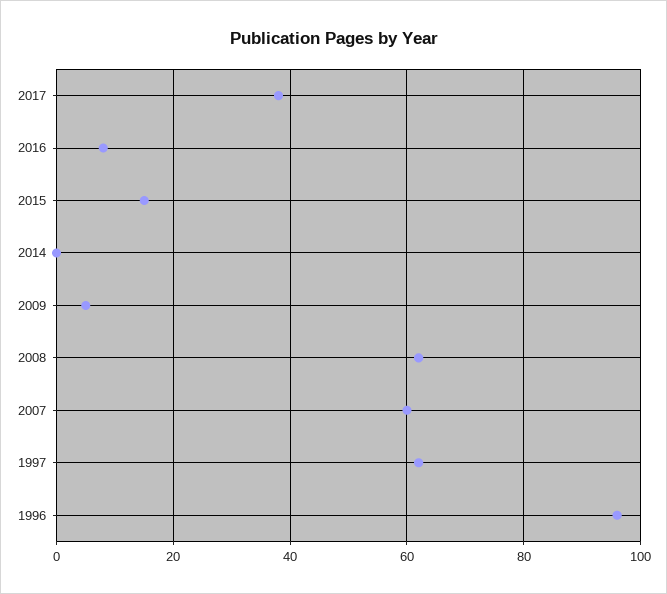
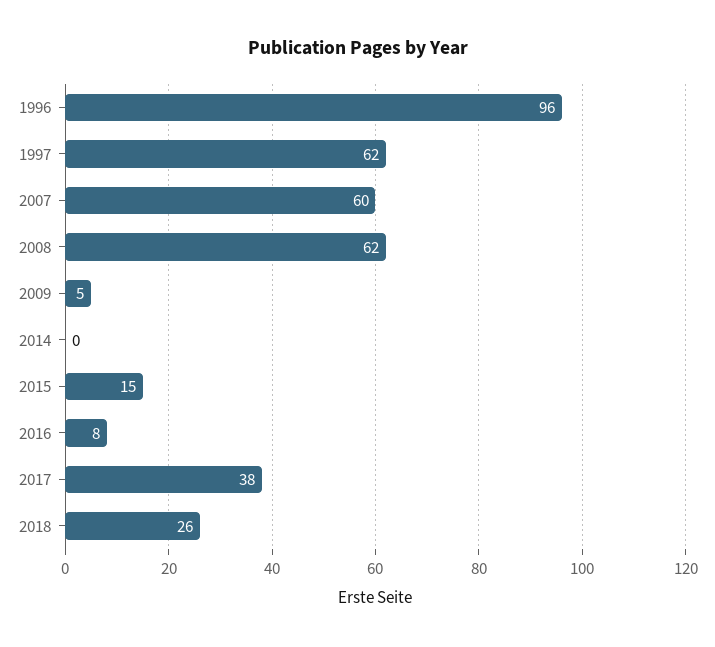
2018: none -> 26

